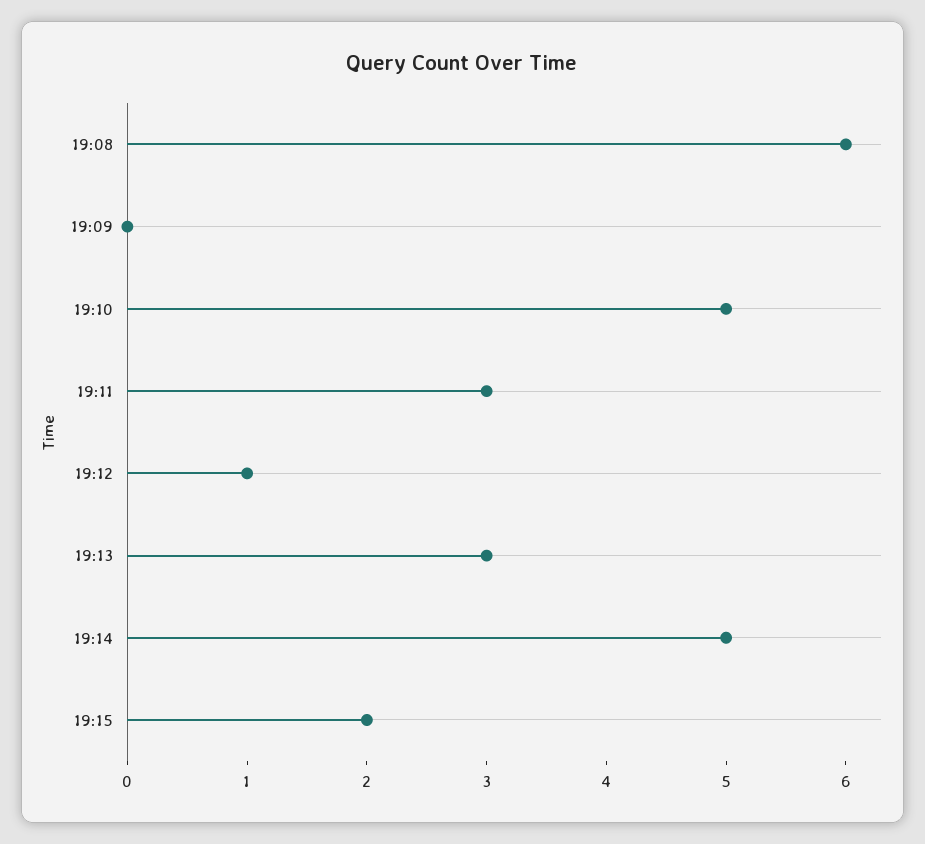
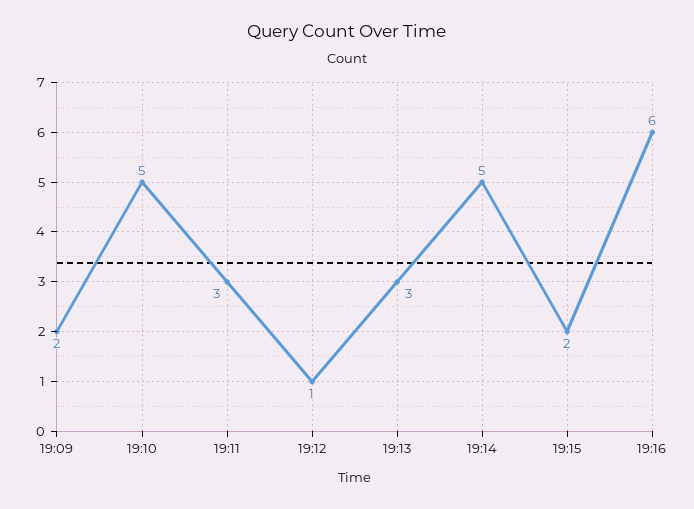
19:08: 6 -> none
19:09: 0 -> 2
19:16: none -> 6

